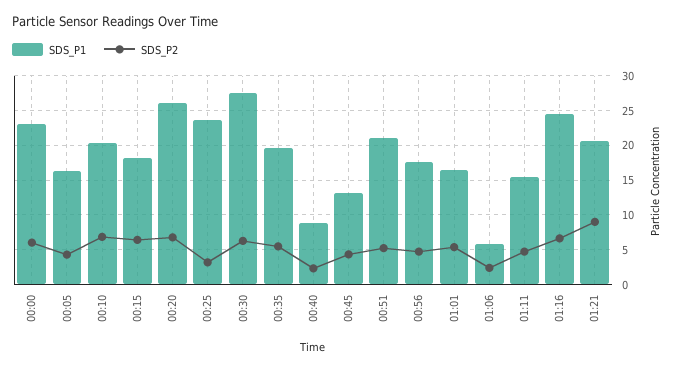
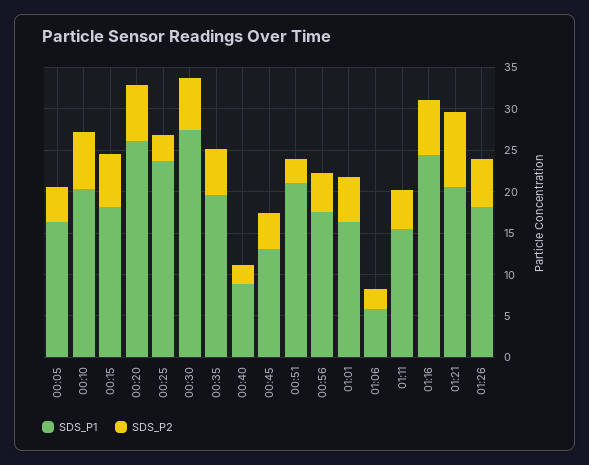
SDS_P1, 00:00: 23 -> none
SDS_P2, 00:00: 6 -> none
SDS_P2, 00:51: 5 -> 3
SDS_P1, 01:26: none -> 18
SDS_P2, 01:26: none -> 6

